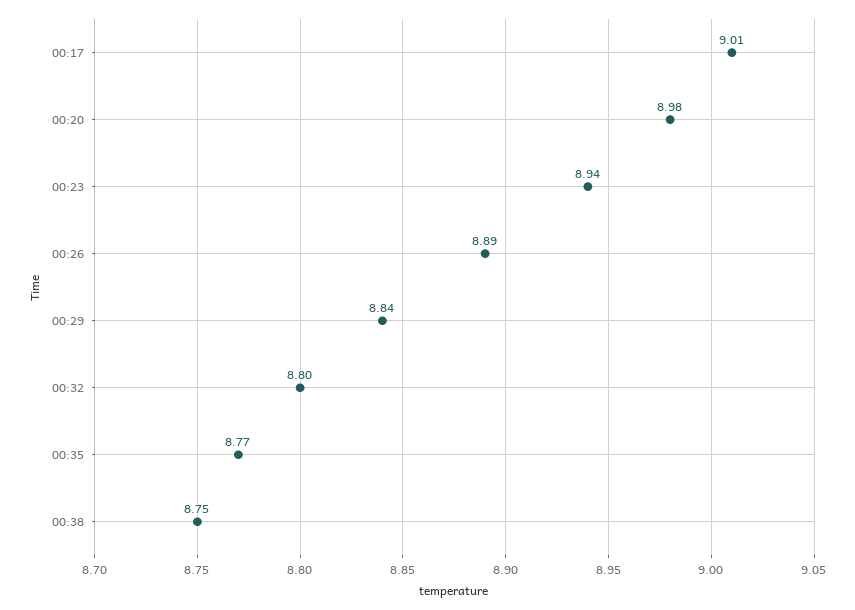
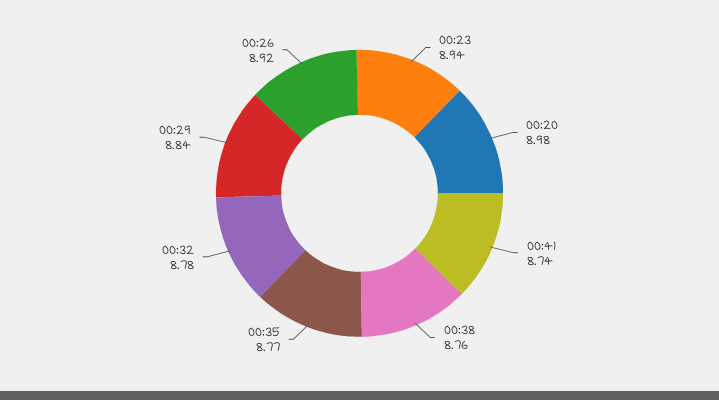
00:17: 9.01 -> none
00:26: 8.89 -> 8.92
00:32: 8.8 -> 8.78
00:38: 8.75 -> 8.76
00:41: none -> 8.74

